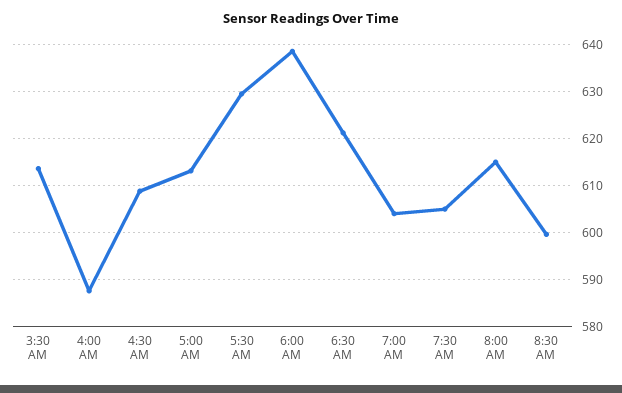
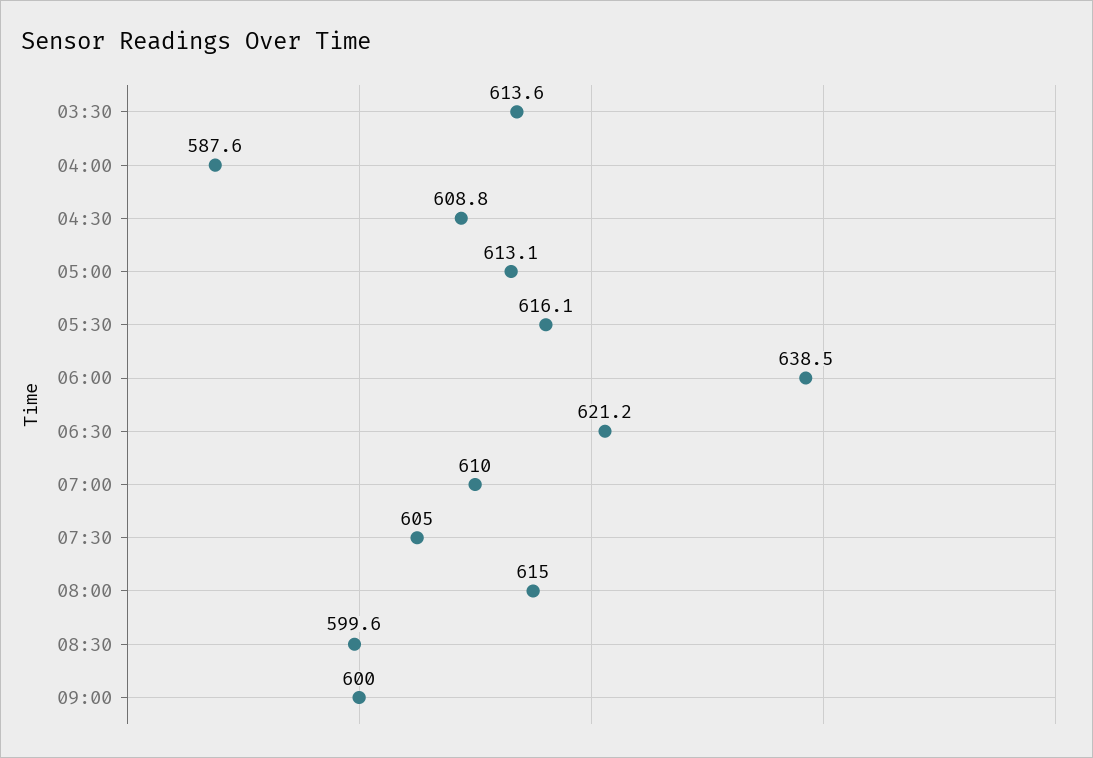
5:30 AM: 630 -> 616.1
7:00 AM: 604 -> 610
09:00: none -> 600

